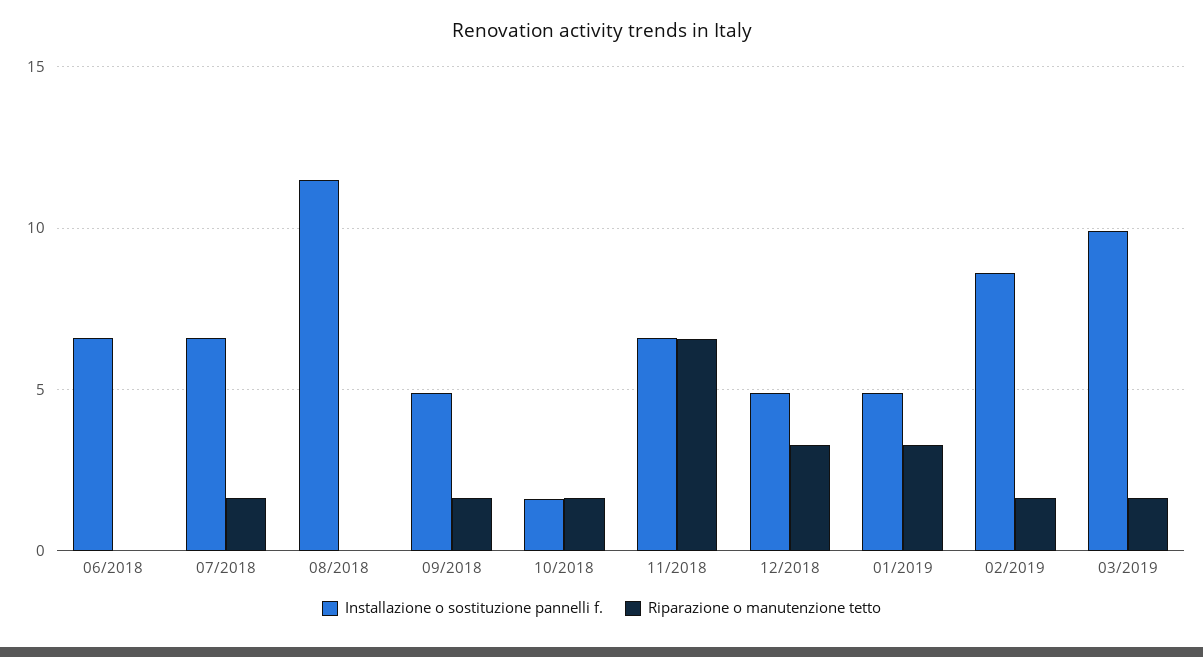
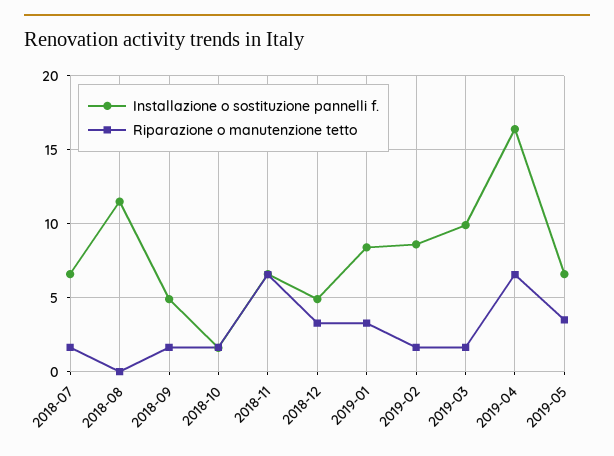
Installazione o sostituzione pannelli f., 06/2018: 6.5 -> none
Riparazione o manutenzione tetto, 06/2018: 0 -> none
Installazione o sostituzione pannelli f., 01/2019: 5 -> 8.5
Installazione o sostituzione pannelli f., 2019-04: none -> 16.5
Riparazione o manutenzione tetto, 2019-04: none -> 6.5
Installazione o sostituzione pannelli f., 2019-05: none -> 6.5
Riparazione o manutenzione tetto, 2019-05: none -> 3.5

